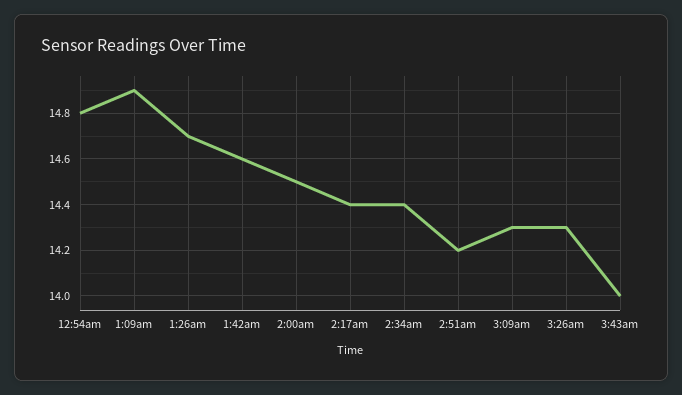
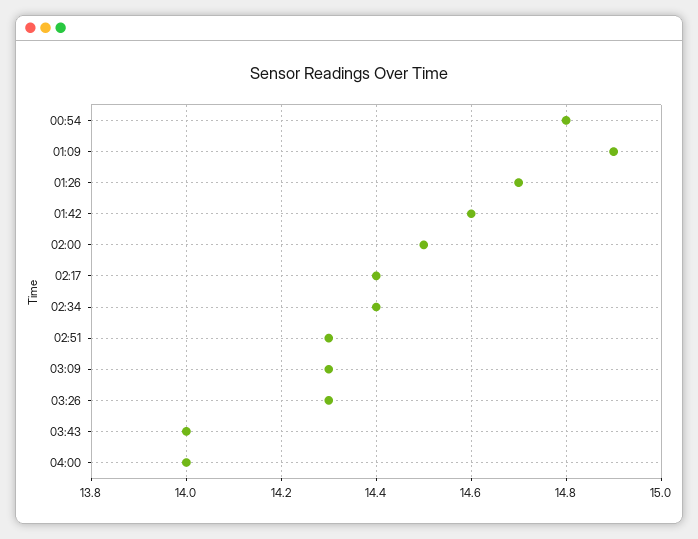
2:51am: 14.2 -> 14.3
04:00: none -> 14

